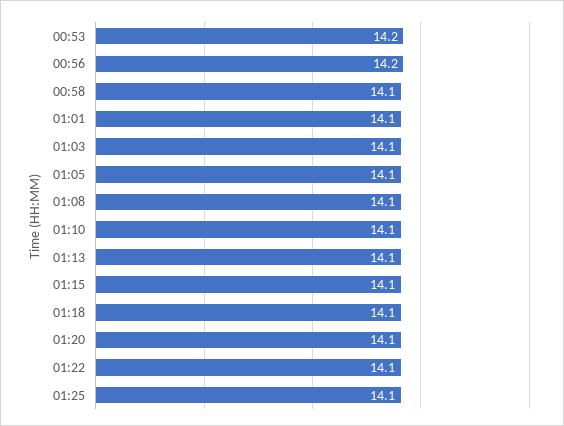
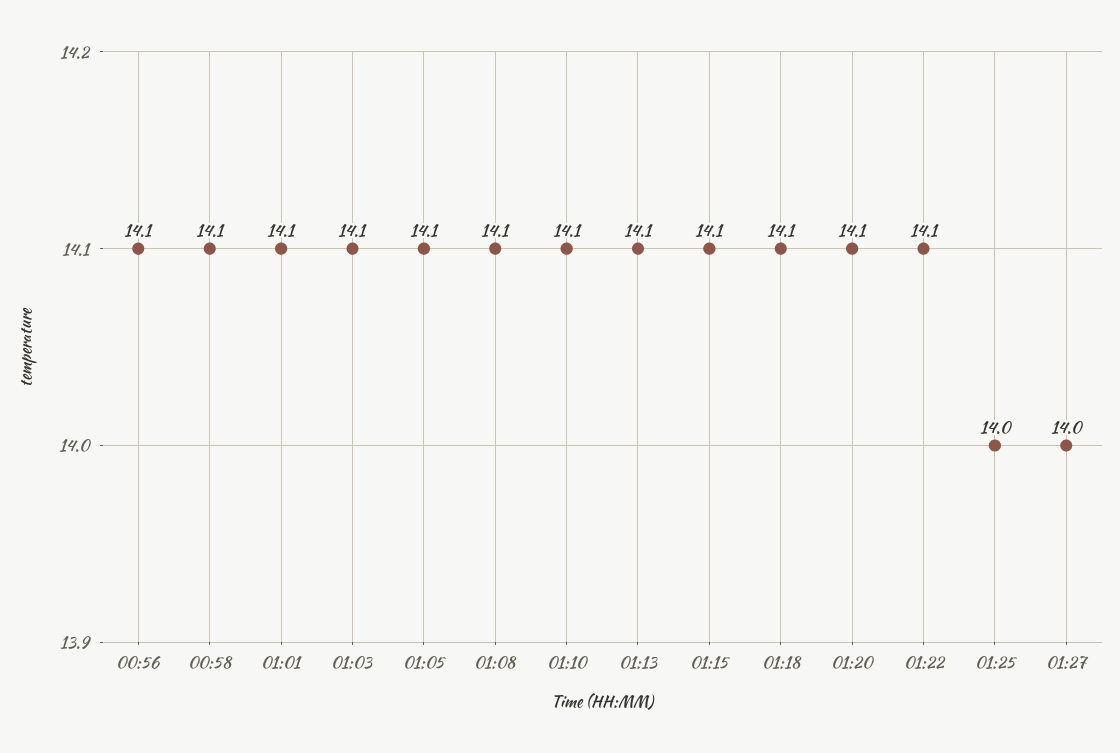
00:53: 14.2 -> none
00:56: 14.2 -> 14.1
01:25: 14.1 -> 14
01:27: none -> 14

